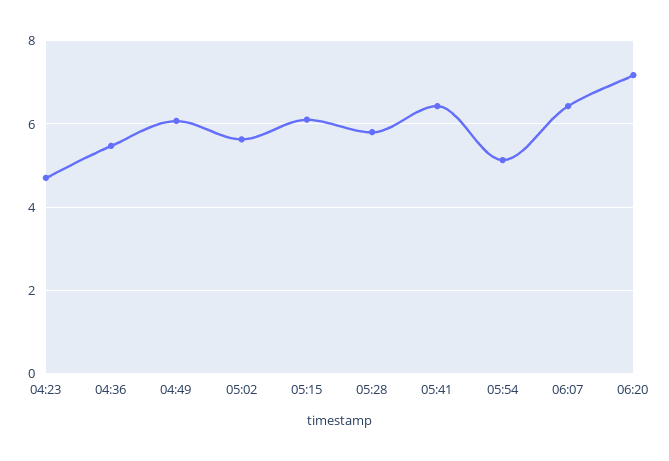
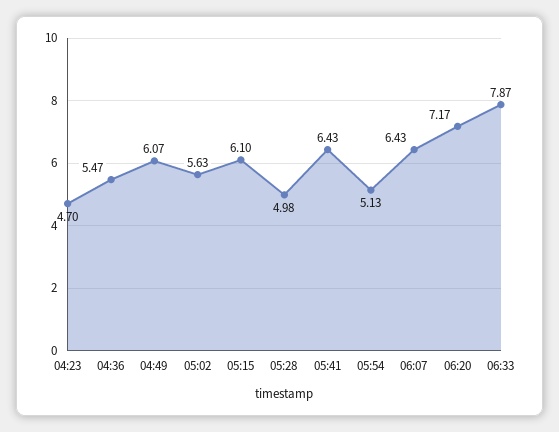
05:28: 5.8 -> 4.98
06:33: none -> 7.87

